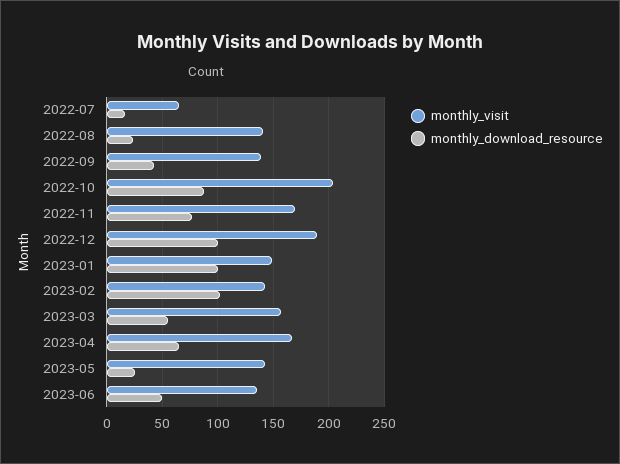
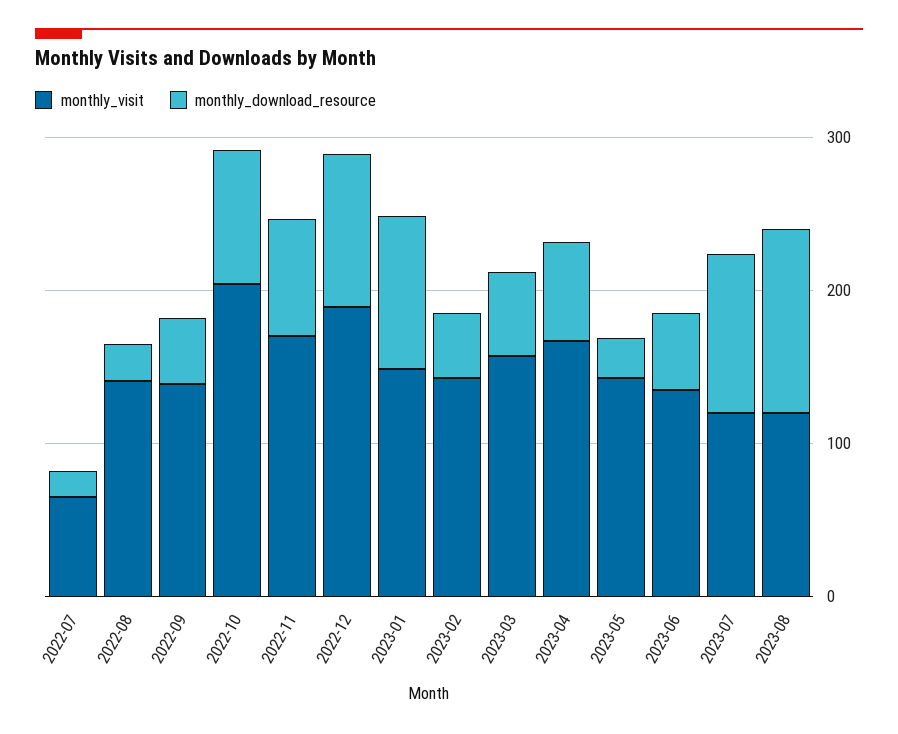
monthly_download_resource, 2023-02: 100 -> 40
monthly_visit, 2023-07: none -> 120
monthly_download_resource, 2023-07: none -> 100
monthly_visit, 2023-08: none -> 120
monthly_download_resource, 2023-08: none -> 120

